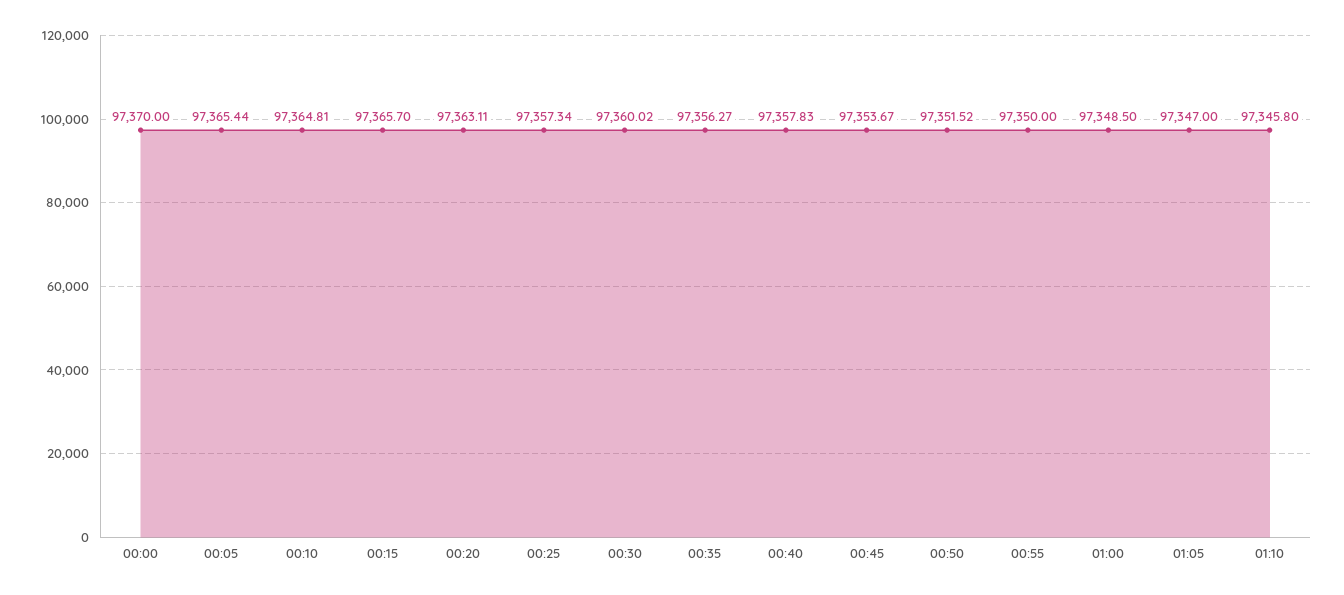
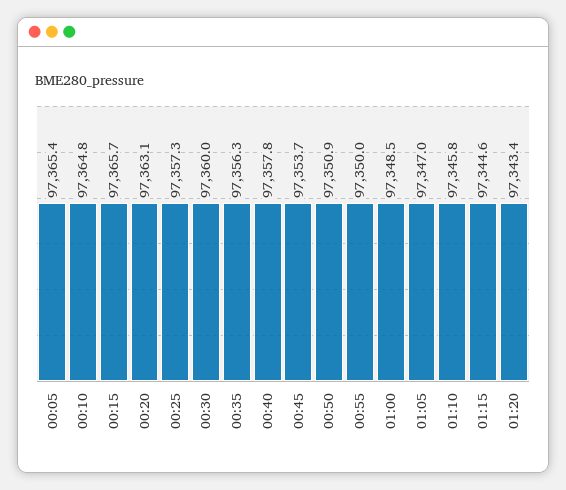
00:00: 97370 -> none
00:50: 97351.52 -> 97350.9
01:15: none -> 97344.6
01:20: none -> 97343.4

